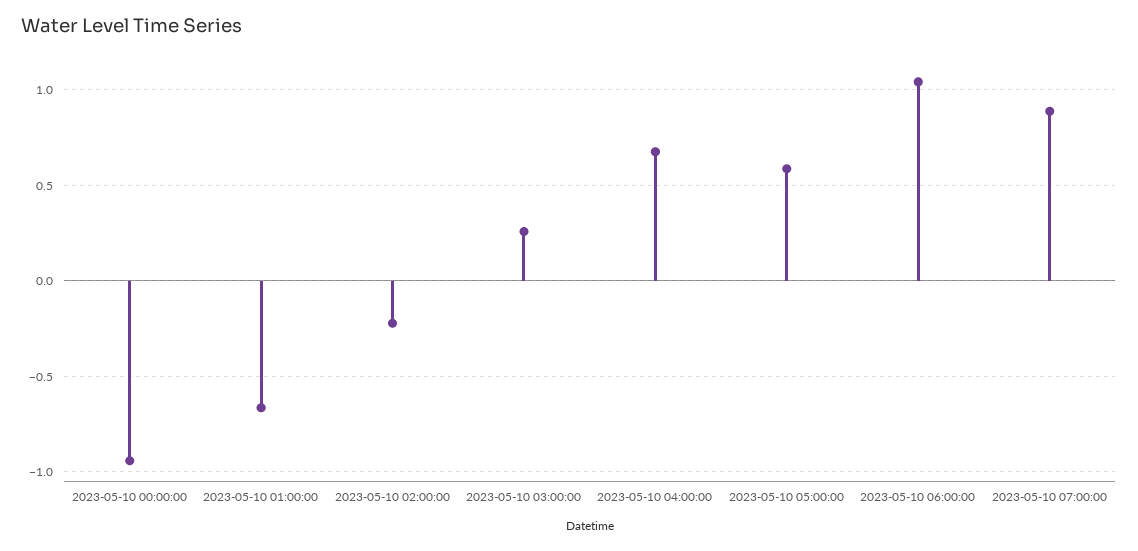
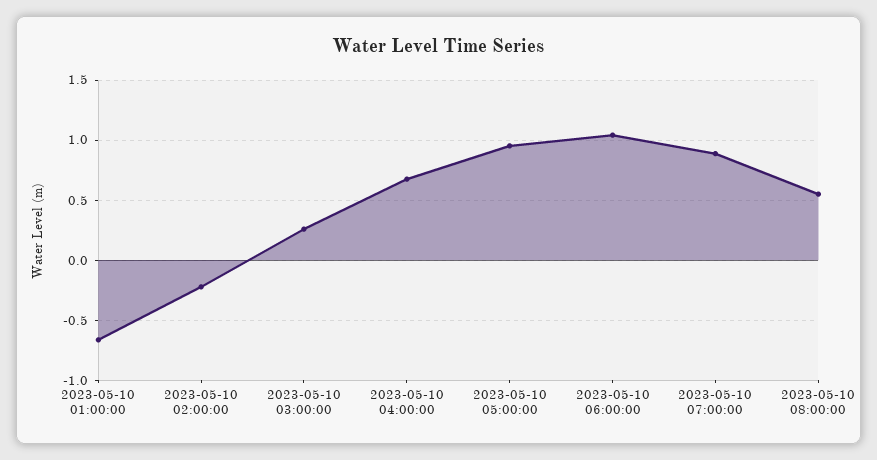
2023-05-10 00:00:00: -0.95 -> none
2023-05-10 05:00:00: 0.6 -> 0.95
2023-05-10 08:00:00: none -> 0.55

